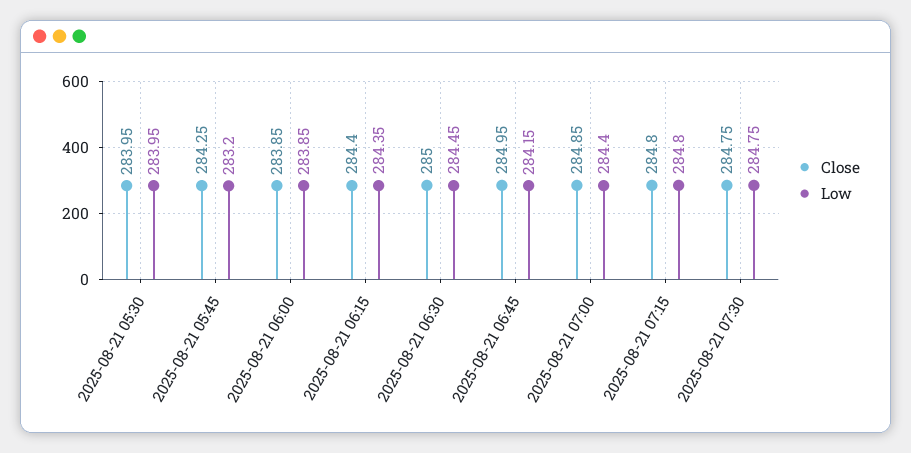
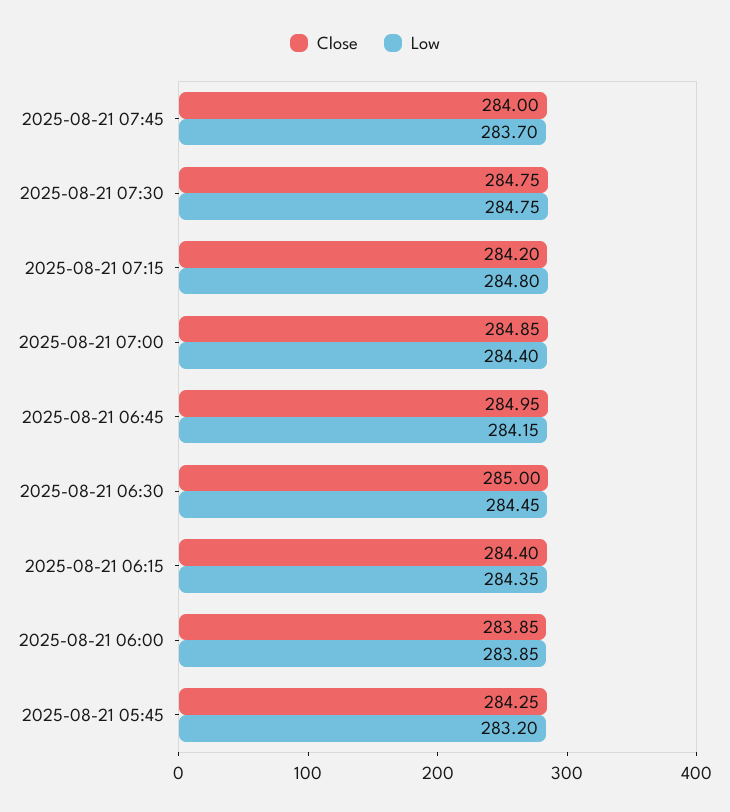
Close, 2025-08-21 05:30: 283.95 -> none
Low, 2025-08-21 05:30: 283.95 -> none
Close, 2025-08-21 07:15: 284.8 -> 284.2
Close, 2025-08-21 07:45: none -> 284
Low, 2025-08-21 07:45: none -> 283.7

